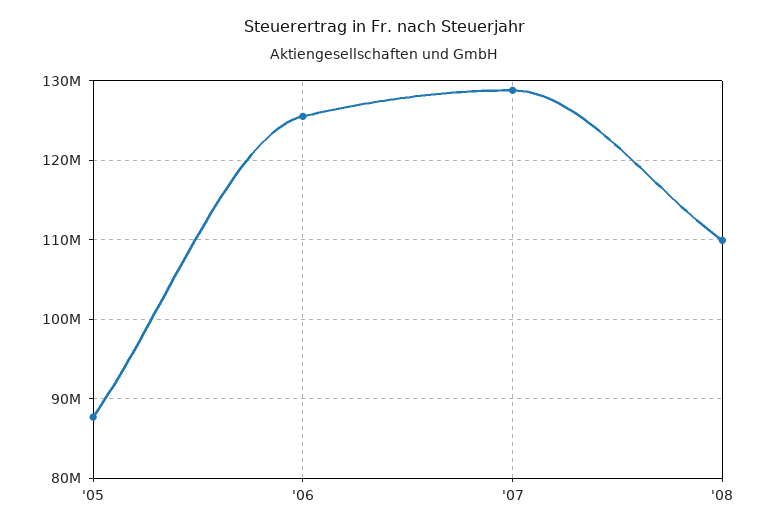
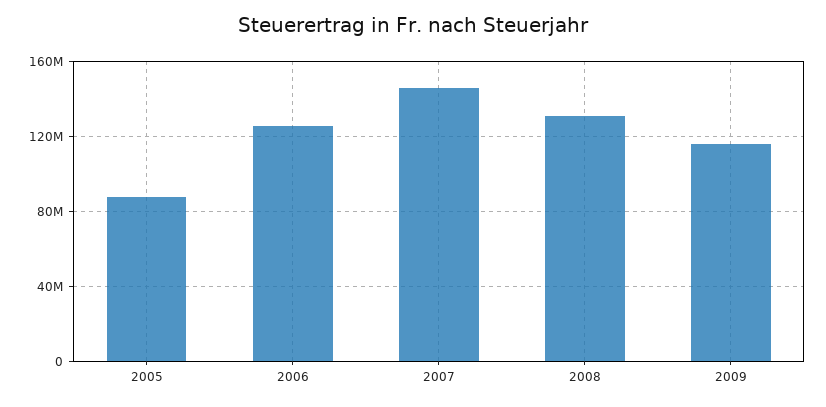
'07: 129000000 -> 145000000
'08: 110000000 -> 130000000
2009: none -> 115000000

